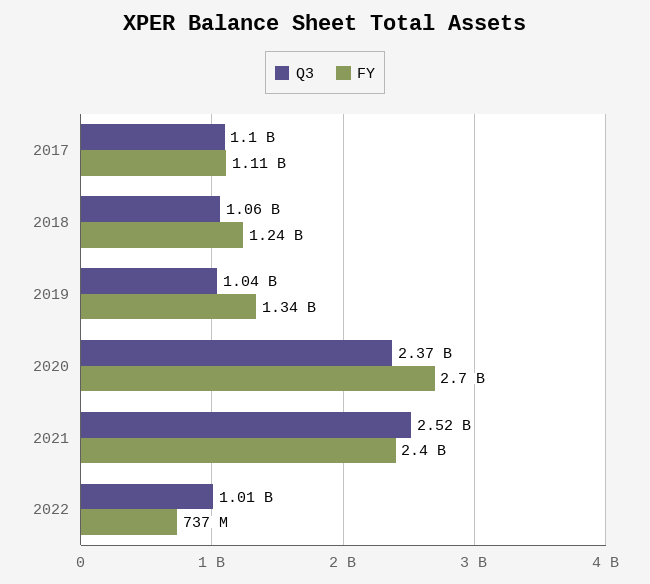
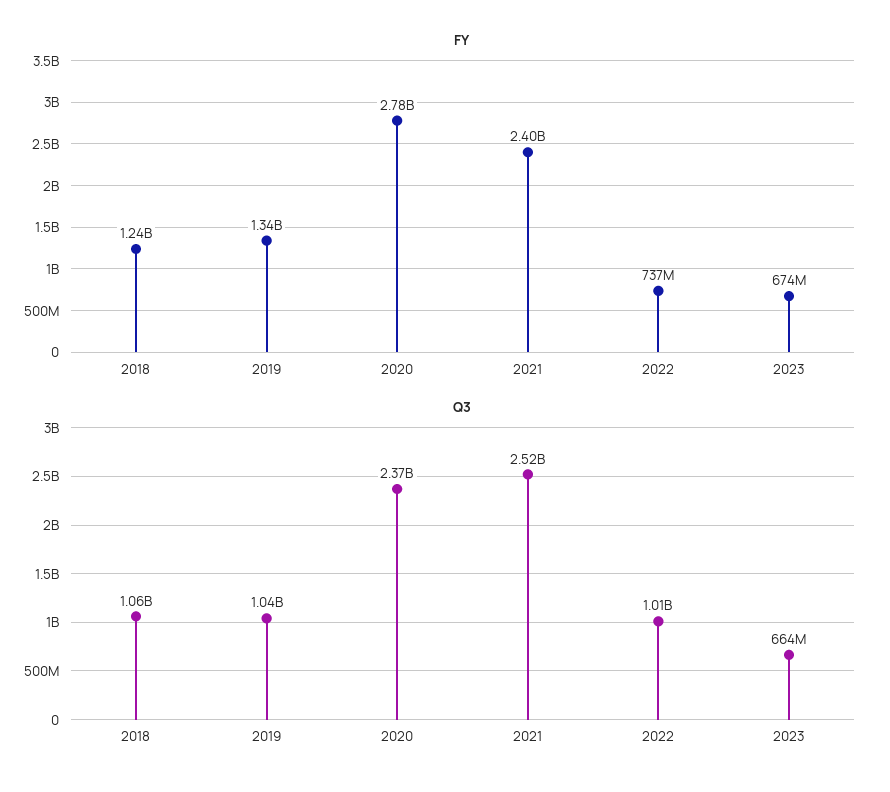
Q3, 2017: 1100000000 -> none
FY, 2017: 1110000000 -> none
FY, 2020: 2700000000 -> 2780000000
FY, 2023: none -> 674000000
Q3, 2023: none -> 664000000

